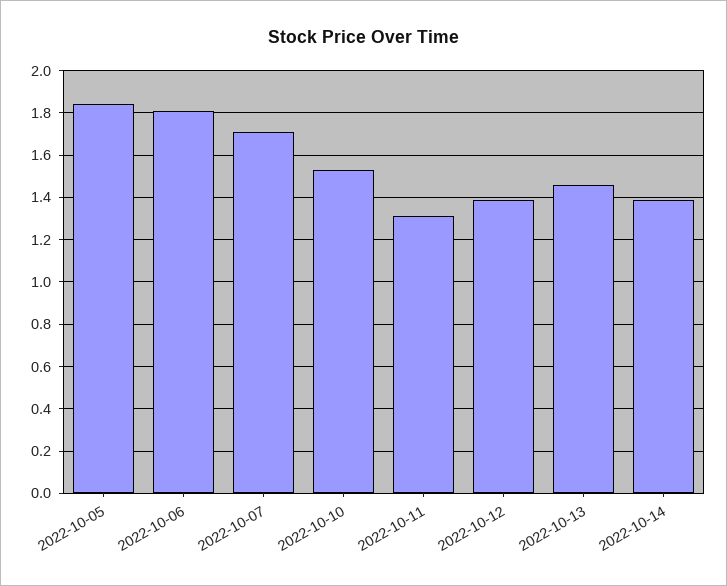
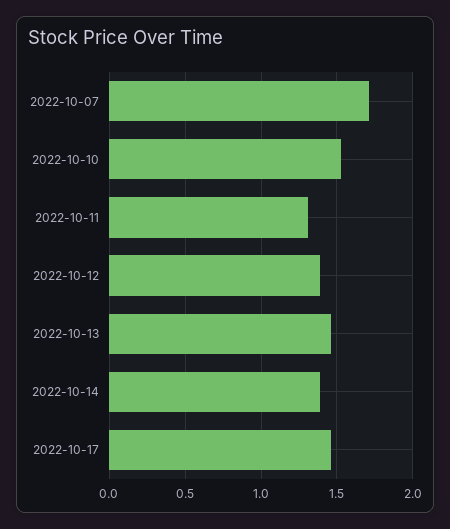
2022-10-05: 1.85 -> none
2022-10-06: 1.8 -> none
2022-10-17: none -> 1.45

